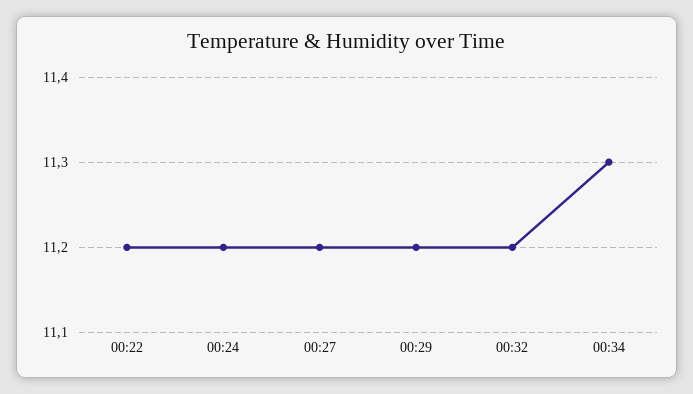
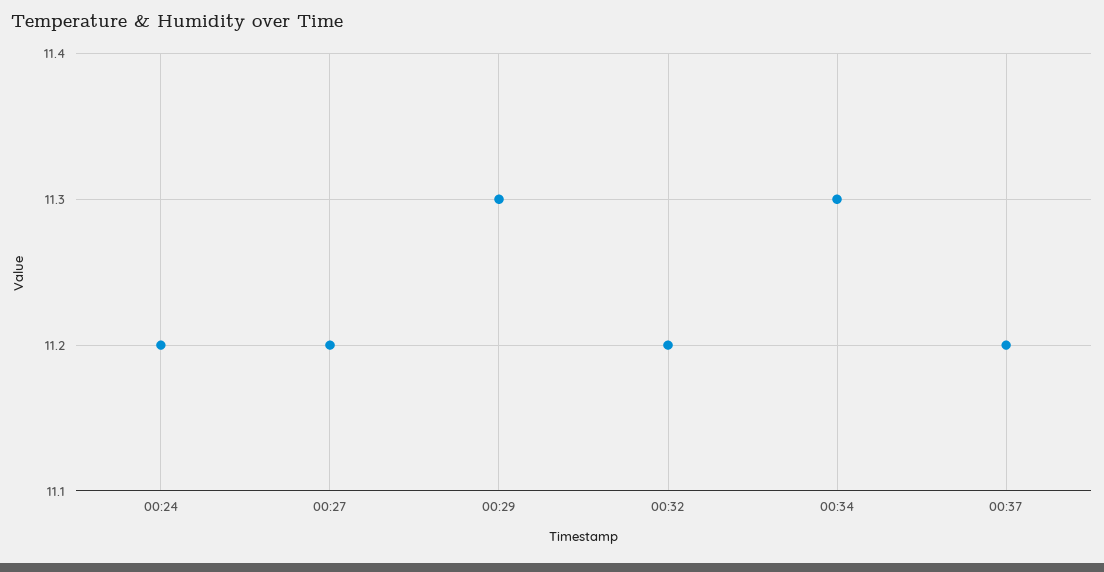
00:22: 11.2 -> none
00:29: 11.2 -> 11.3
00:37: none -> 11.2

